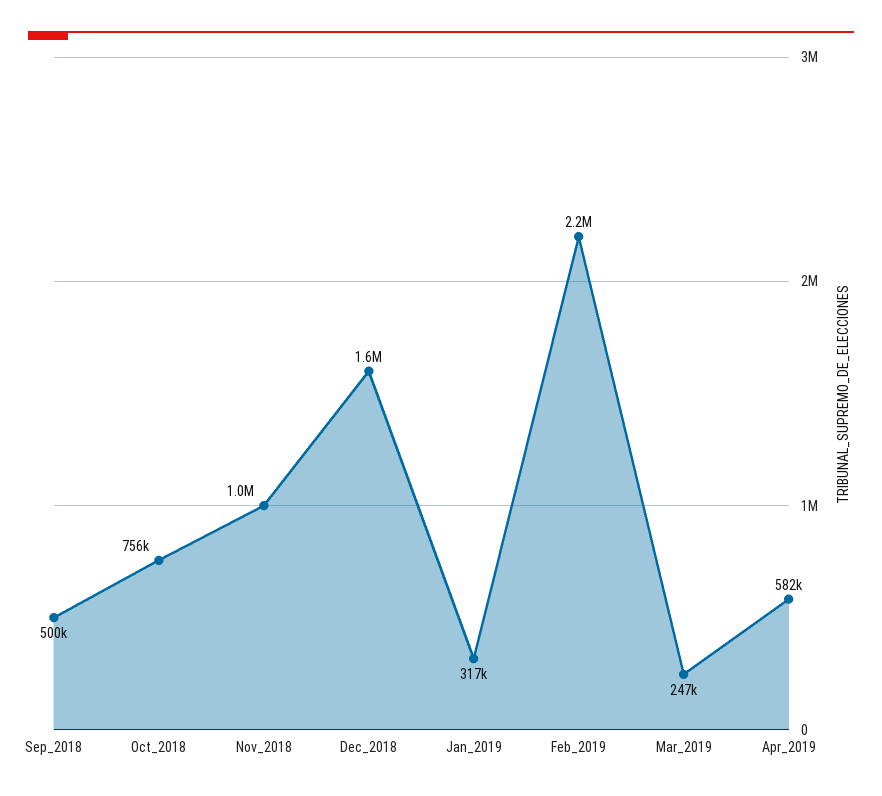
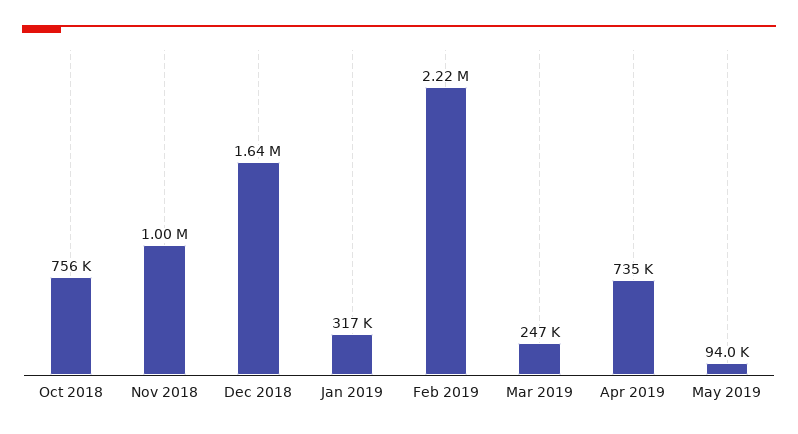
Sep_2018: 500000 -> none
Apr_2019: 582000 -> 735000
May 2019: none -> 94000

